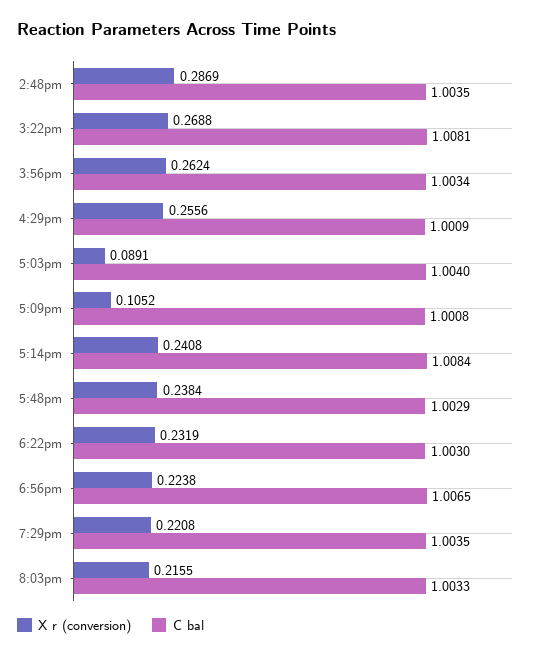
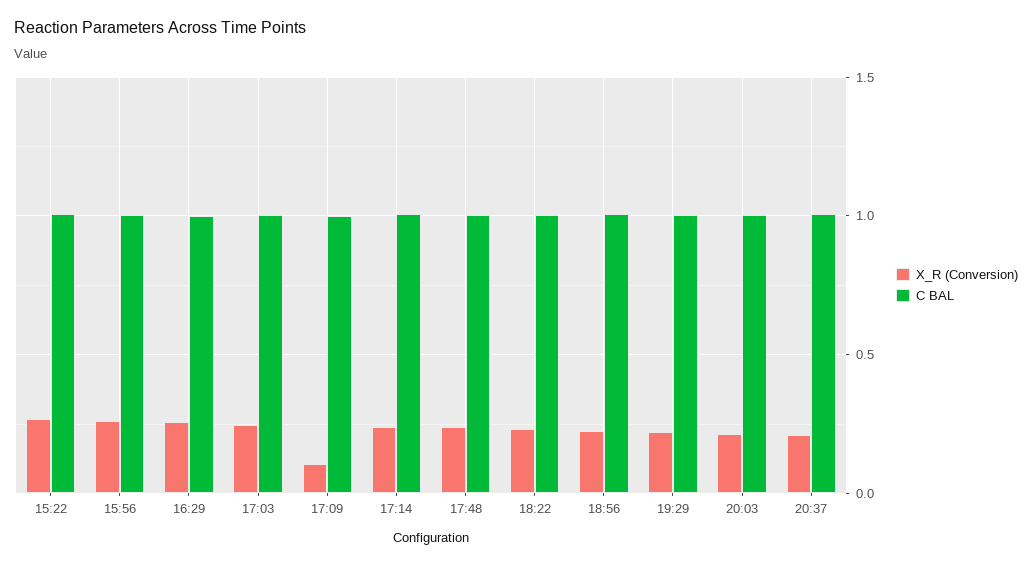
X r (conversion), 2:48pm: 0.2869 -> none
C bal, 2:48pm: 1.0035 -> none
X r (conversion), 5:03pm: 0.0891 -> 0.25
X r (conversion), 20:37: none -> 0.2
C bal, 20:37: none -> 1

